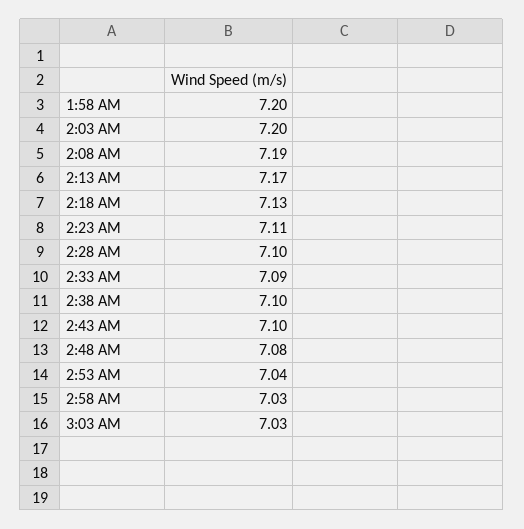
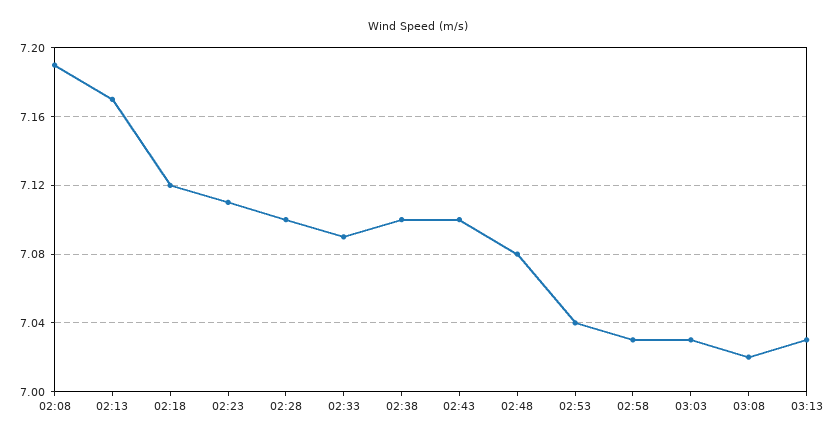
1:58 AM: 7.2 -> none
2:03 AM: 7.2 -> none
2:18 AM: 7.13 -> 7.12
03:08: none -> 7.02
03:13: none -> 7.03

